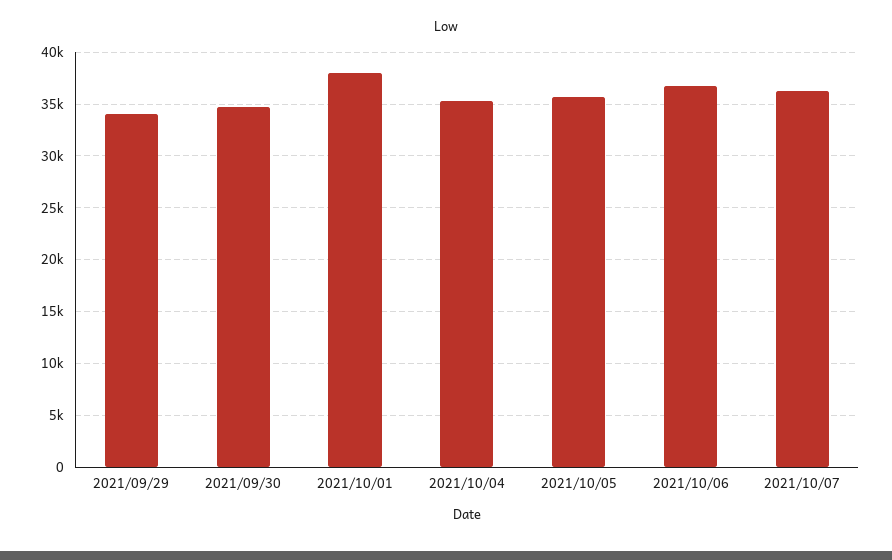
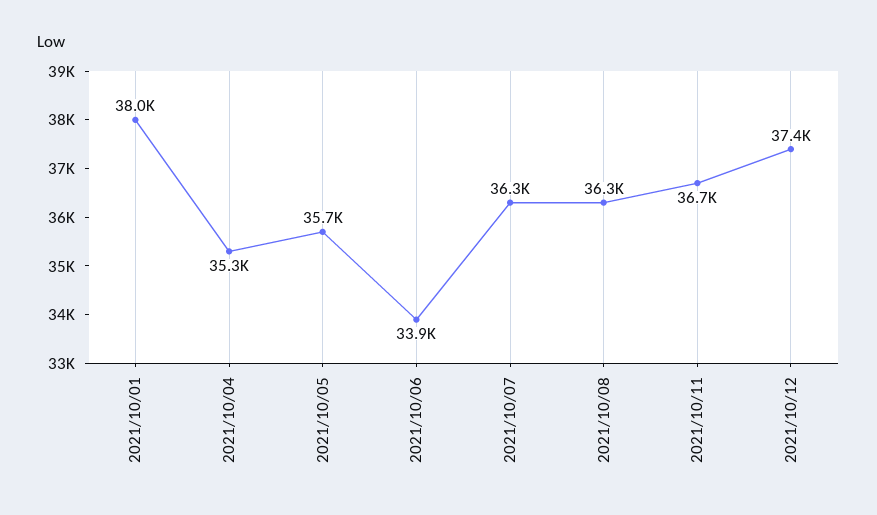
2021/09/29: 34000 -> none
2021/09/30: 35000 -> none
2021/10/06: 37000 -> 33900
2021/10/08: none -> 36300
2021/10/11: none -> 36700
2021/10/12: none -> 37400

